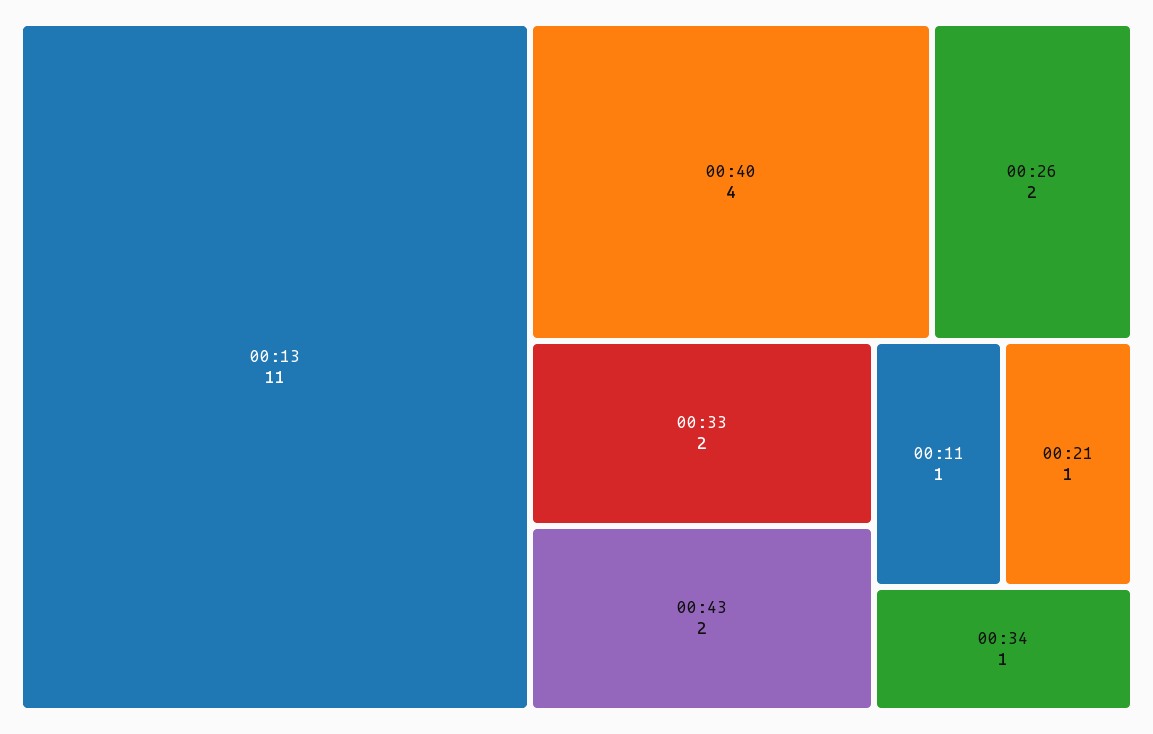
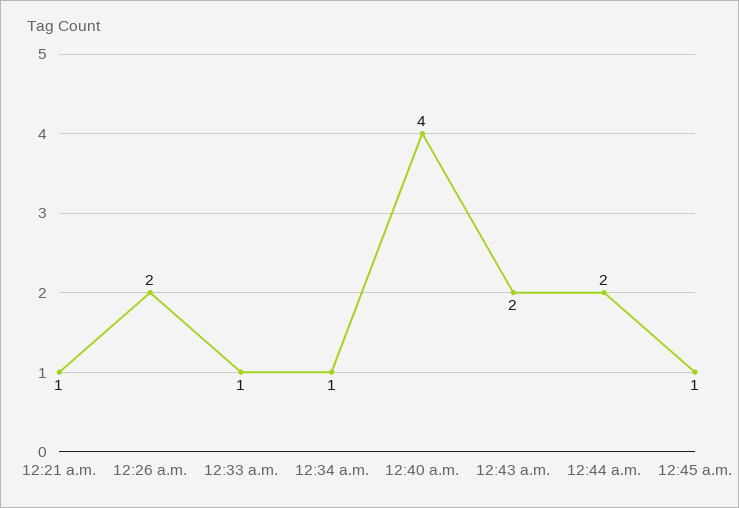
00:13: 11 -> none
00:33: 2 -> 1
00:11: 1 -> none
12:44 a.m.: none -> 2
12:45 a.m.: none -> 1

